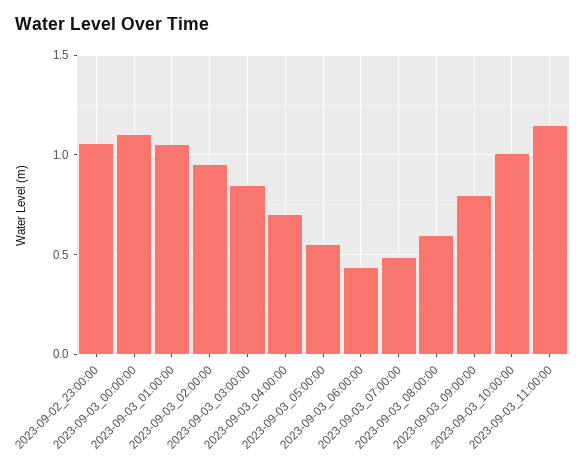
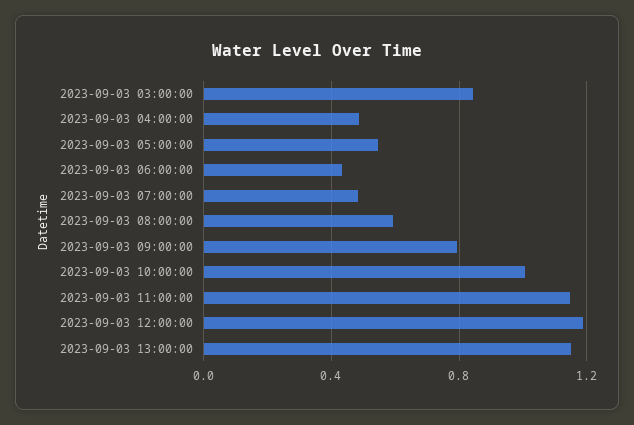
2023-09-02_23:00:00: 1.05 -> none
2023-09-03_00:00:00: 1.1 -> none
2023-09-03_01:00:00: 1.05 -> none
2023-09-03_02:00:00: 0.95 -> none
2023-09-03_04:00:00: 0.7 -> 0.5
2023-09-03 12:00:00: none -> 1.2
2023-09-03 13:00:00: none -> 1.15

